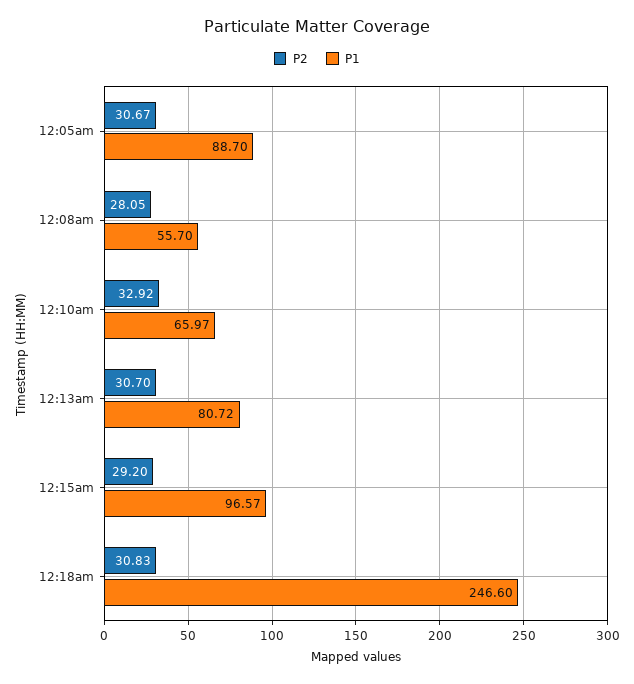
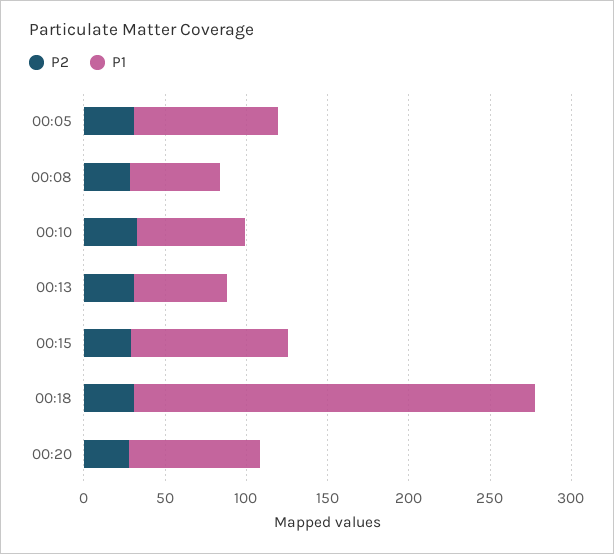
P1, 12:13am: 80.72 -> 60
P2, 00:20: none -> 30
P1, 00:20: none -> 80

